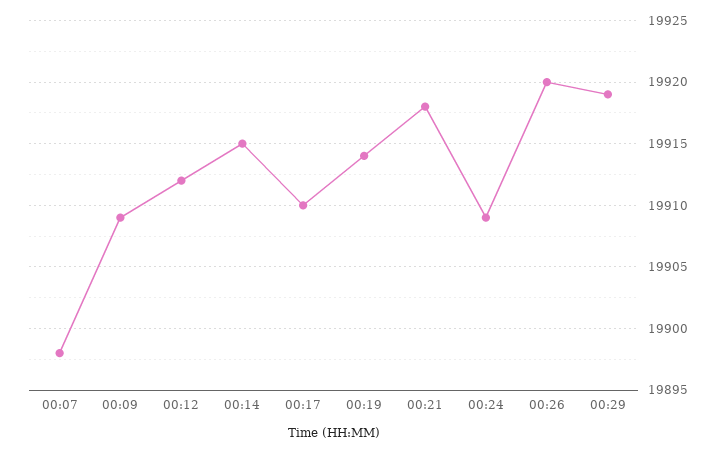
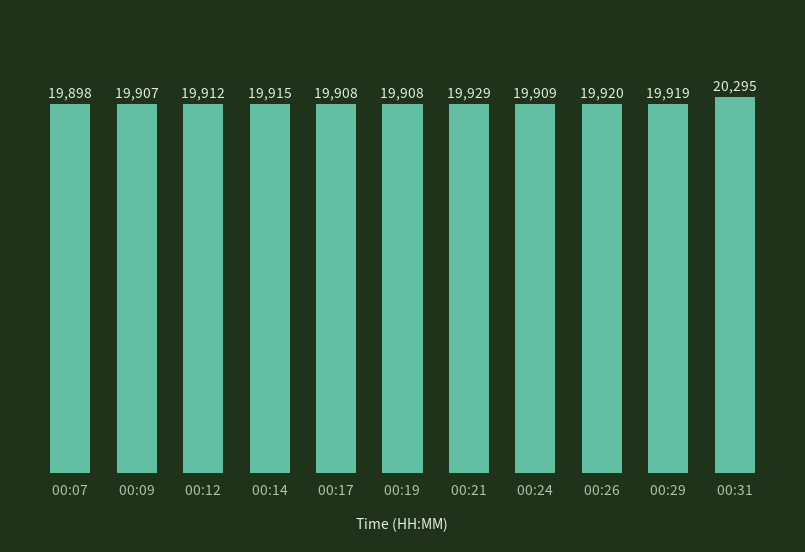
00:09: 19909 -> 19907
00:17: 19910 -> 19908
00:19: 19914 -> 19908
00:21: 19918 -> 19929
00:31: none -> 20295

